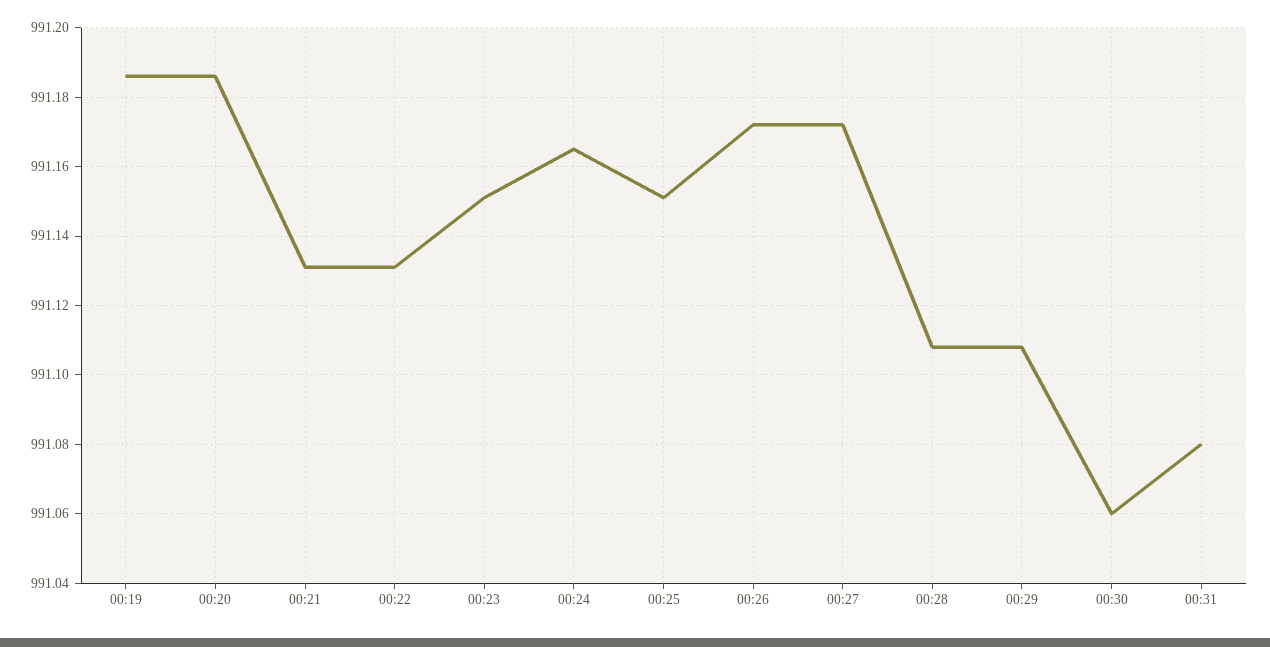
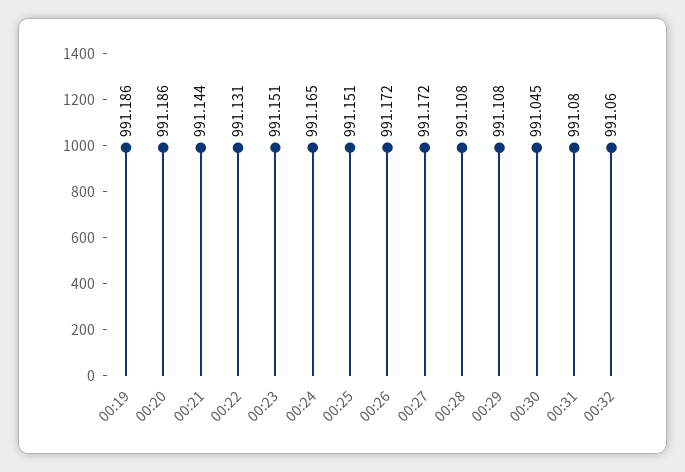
00:21: 991.13 -> 991.144
00:30: 991.06 -> 991.045
00:32: none -> 991.06

